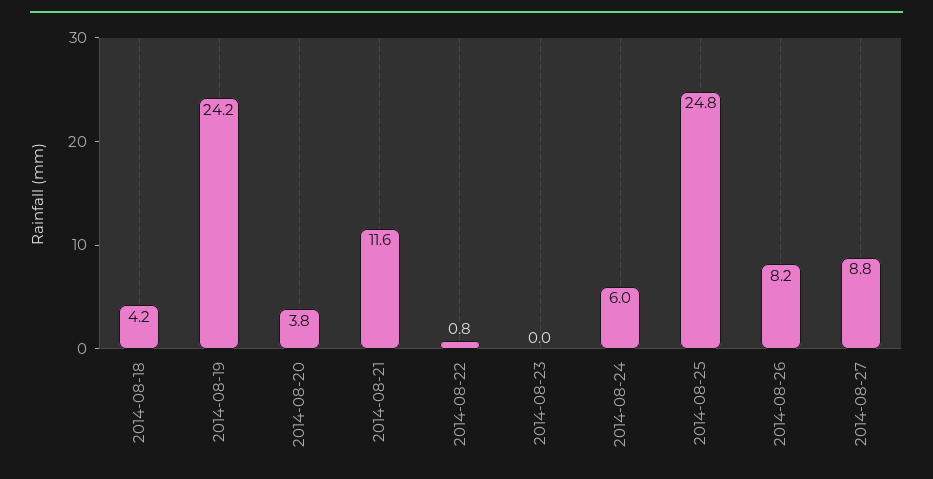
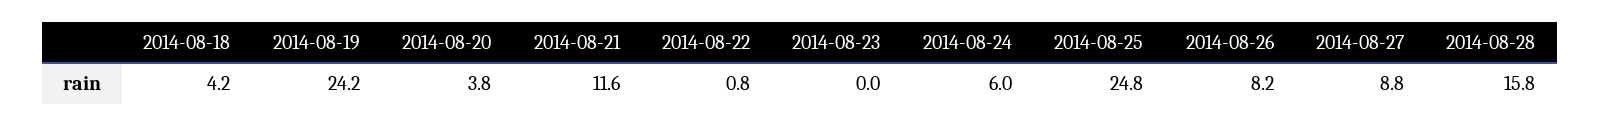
2014-08-28: none -> 15.8

